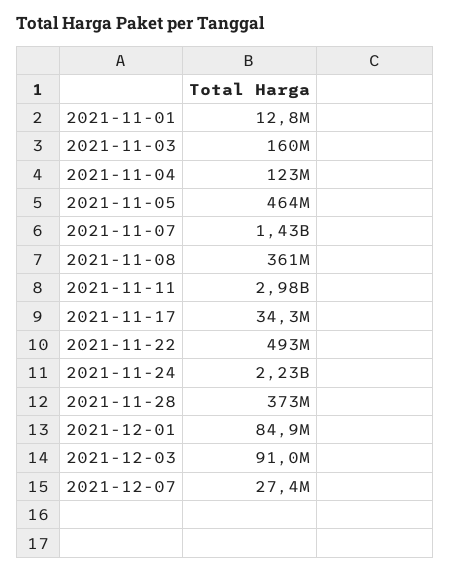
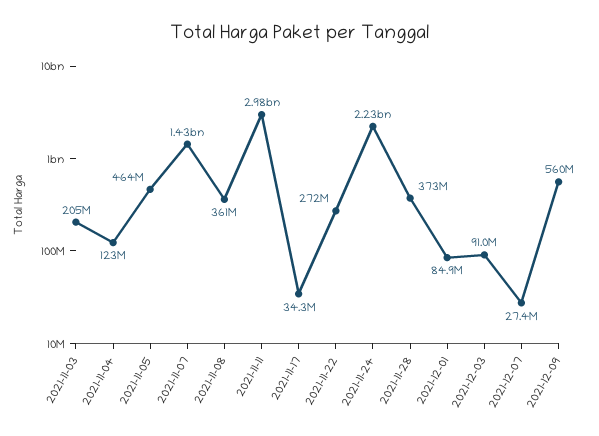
2021-11-01: 12800000 -> none
2021-11-03: 160000000 -> 205000000
2021-11-22: 493000000 -> 272000000
2021-12-09: none -> 560000000

